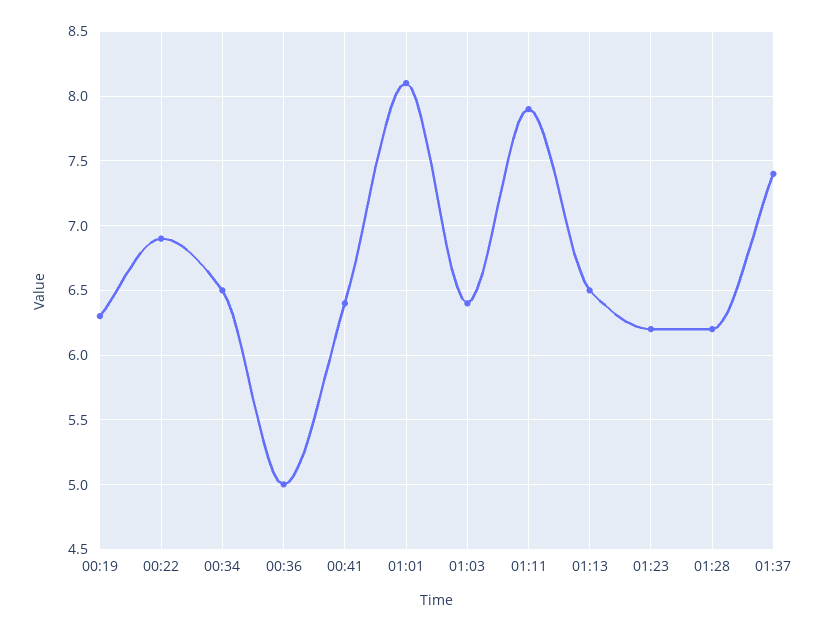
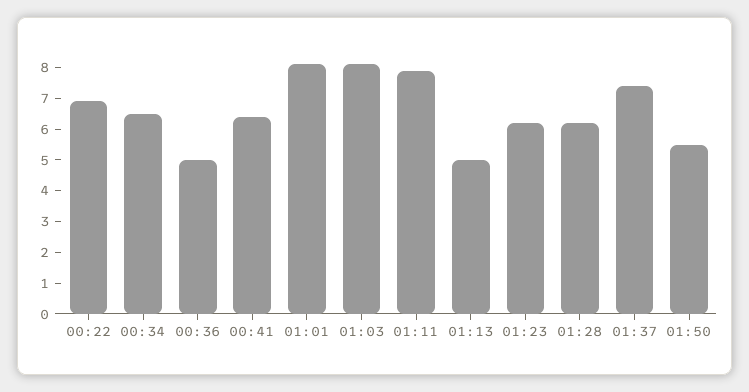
00:19: 6.3 -> none
01:03: 6.4 -> 8
01:13: 6.5 -> 5
01:50: none -> 5.5

